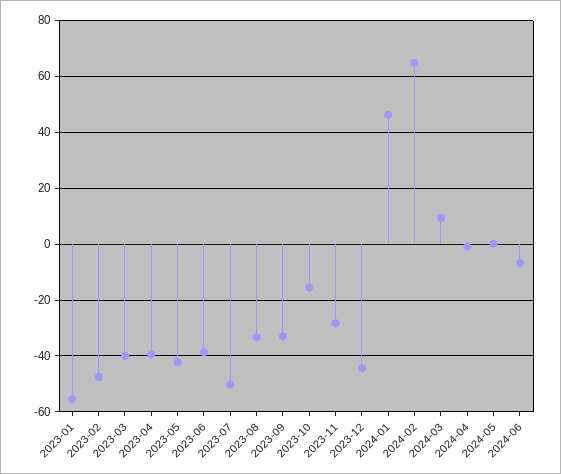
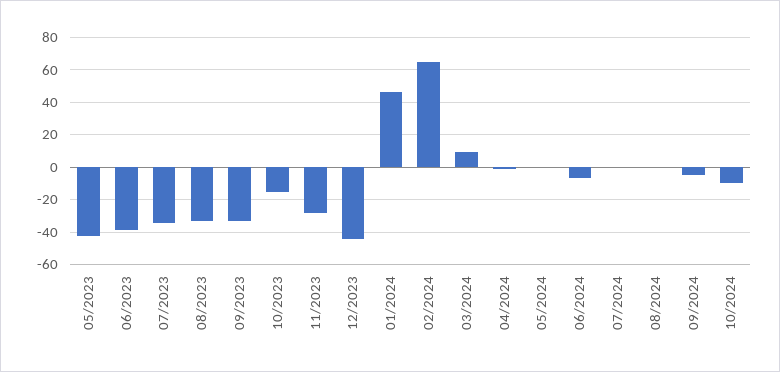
2023-01: -55 -> none
2023-02: -47.5 -> none
2023-03: -40 -> none
2023-04: -40 -> none
2023-07: -50 -> -35
07/2024: none -> 0
08/2024: none -> 0
09/2024: none -> -5
10/2024: none -> -10

